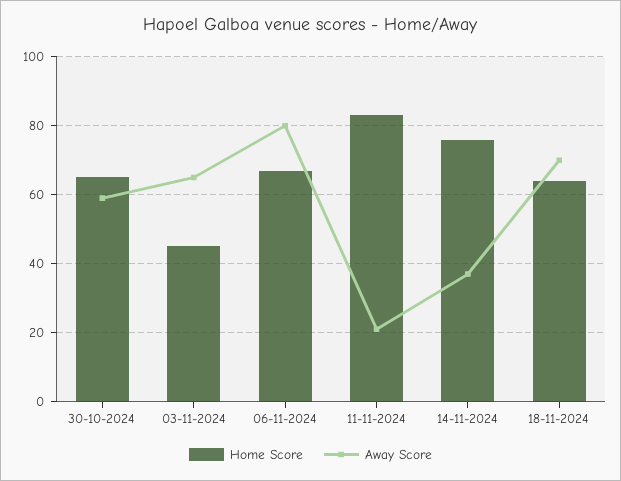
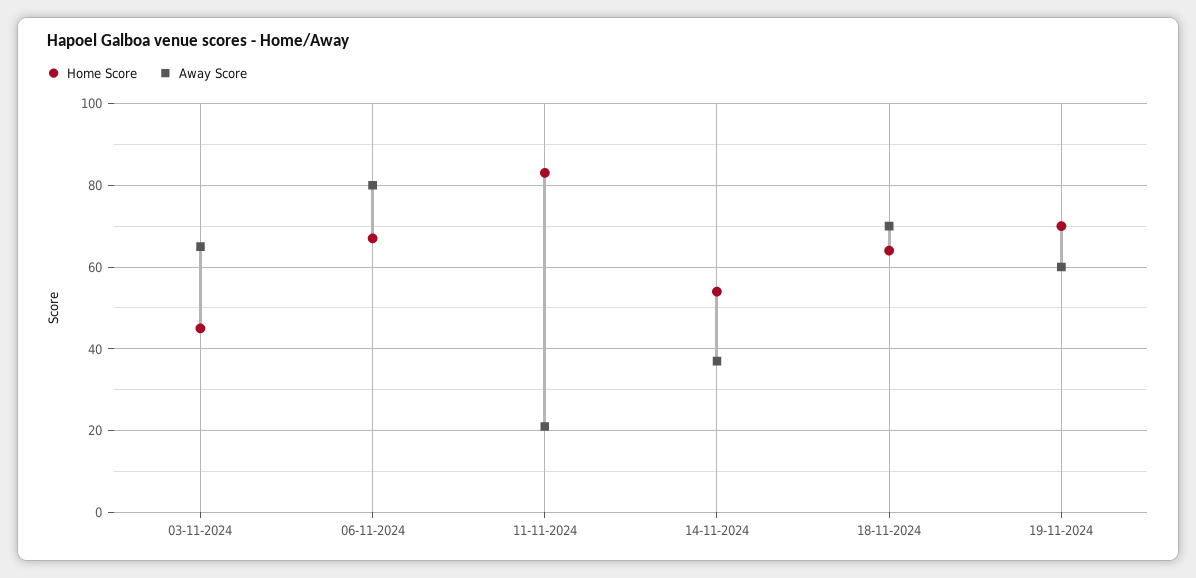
Home Score, 30-10-2024: 65 -> none
Away Score, 30-10-2024: 60 -> none
Home Score, 14-11-2024: 75 -> 55
Home Score, 19-11-2024: none -> 70
Away Score, 19-11-2024: none -> 60

